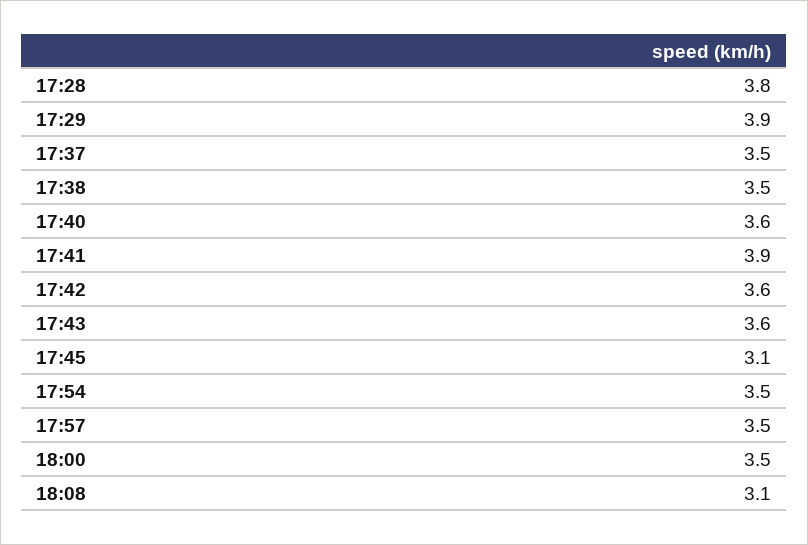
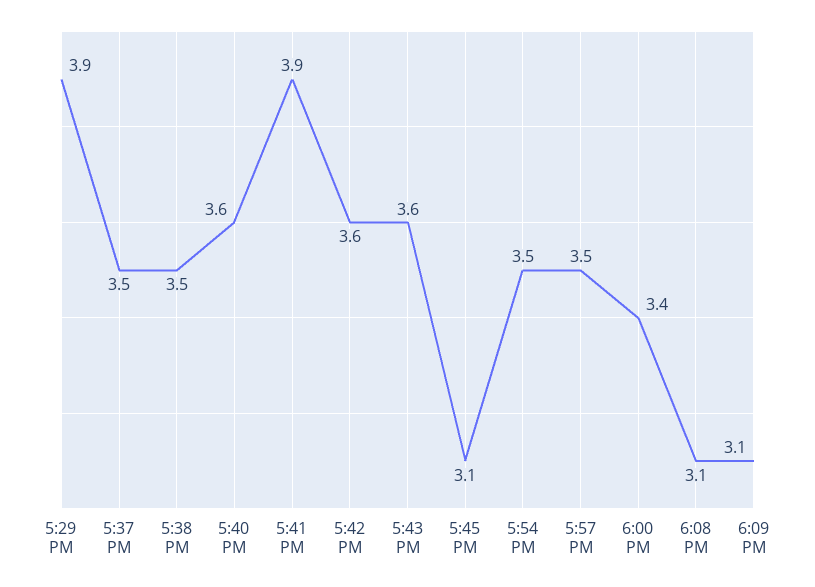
17:28: 3.8 -> none
18:00: 3.5 -> 3.4
6:09 PM: none -> 3.1

